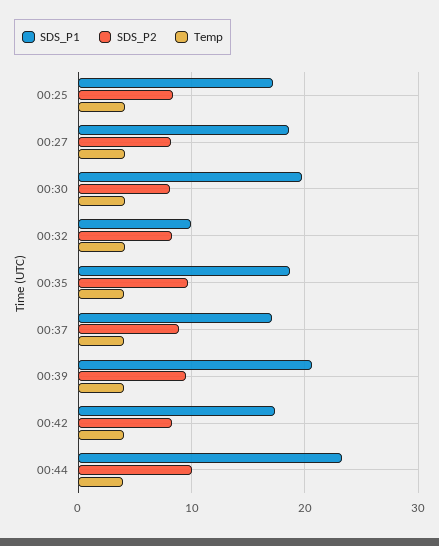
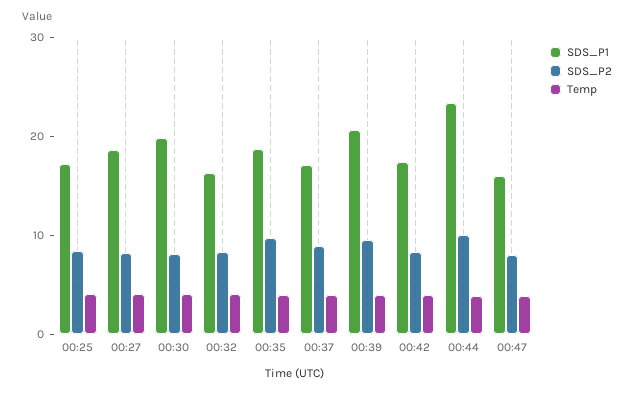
SDS_P1, 00:32: 10 -> 16
SDS_P1, 00:47: none -> 16
SDS_P2, 00:47: none -> 8
Temp, 00:47: none -> 4

